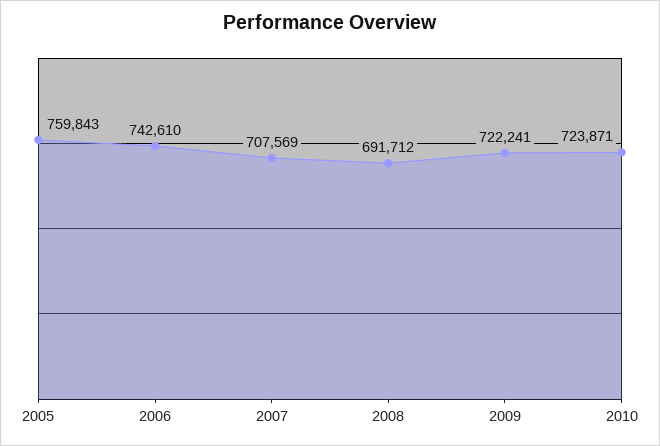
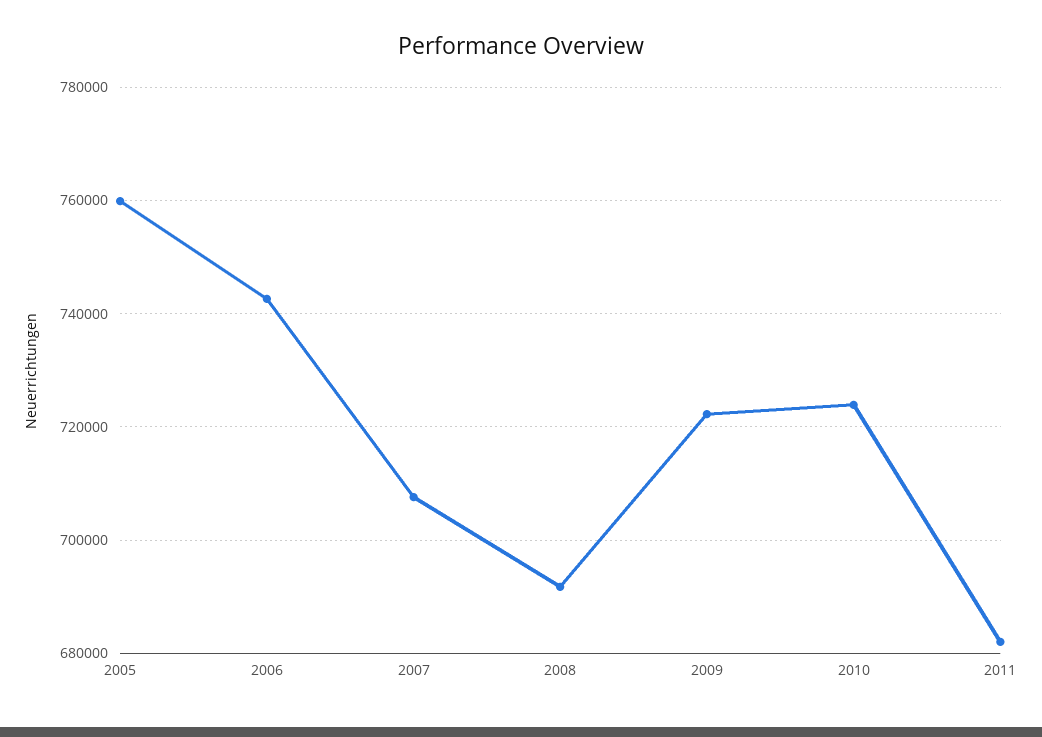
2011: none -> 682000

